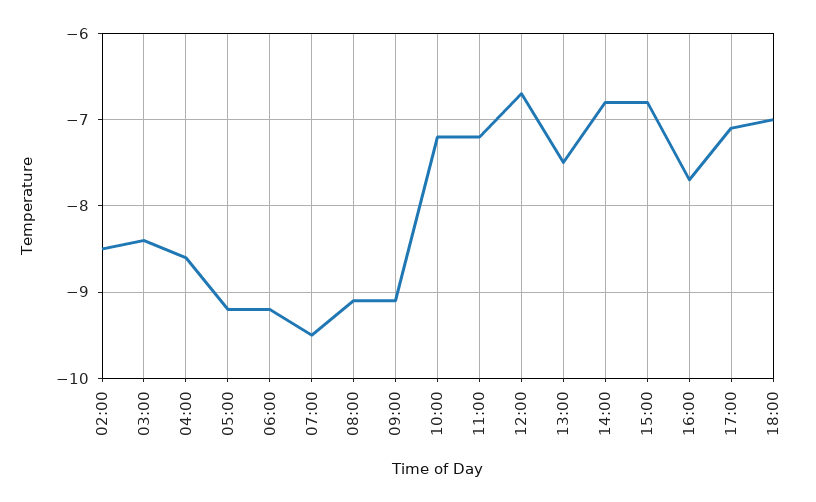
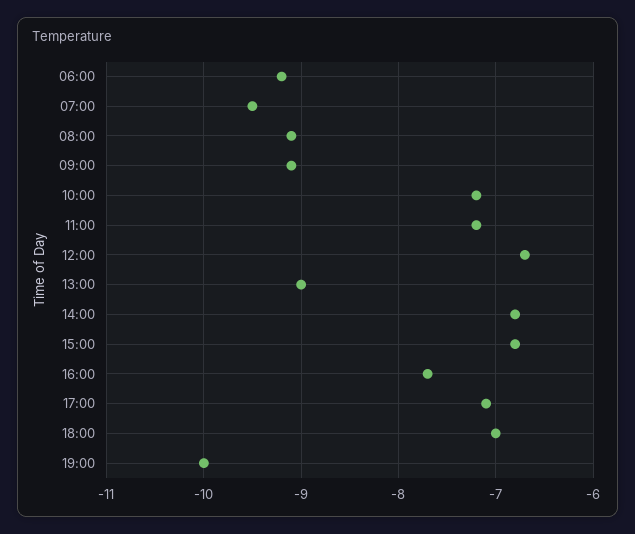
02:00: -8.5 -> none
03:00: -8.4 -> none
04:00: -8.6 -> none
05:00: -9.2 -> none
13:00: -7.5 -> -9
19:00: none -> -10

